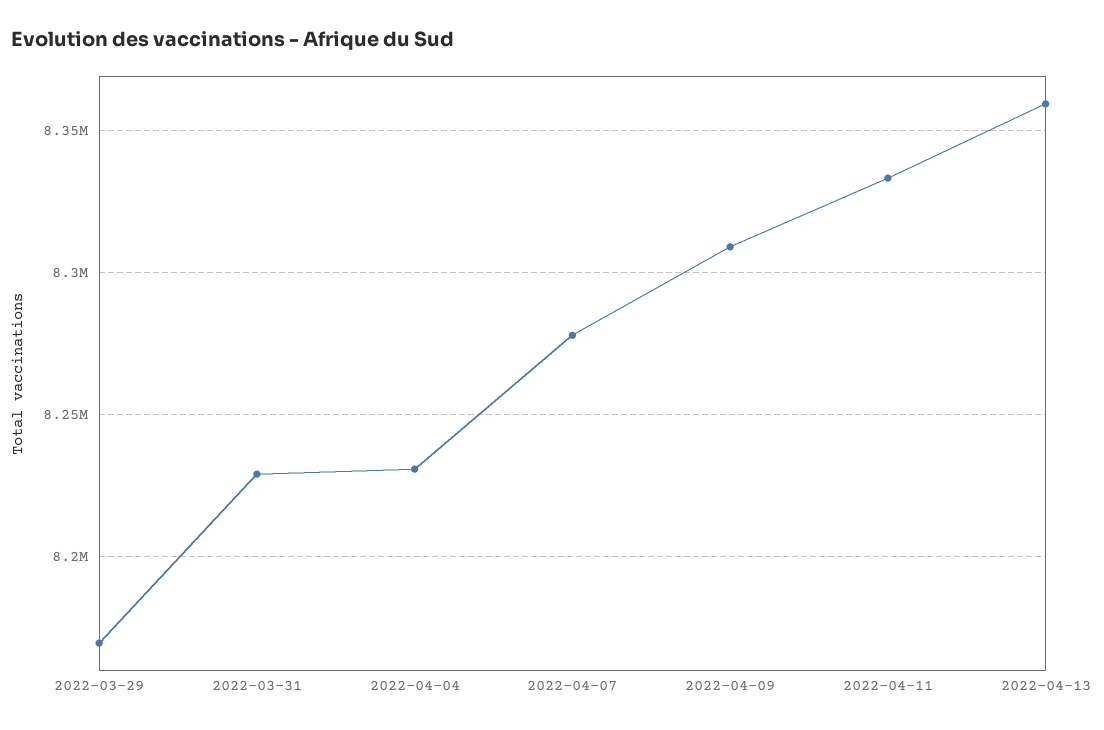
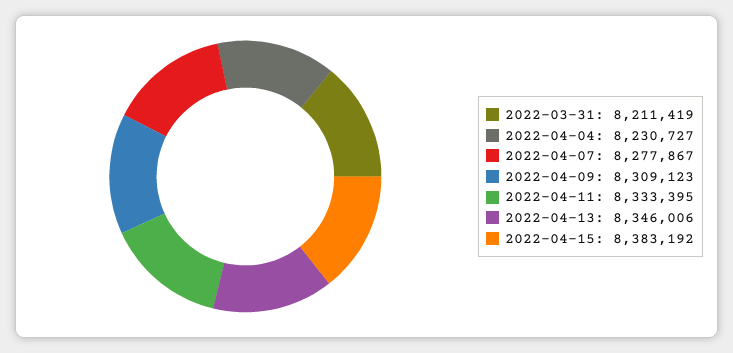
2022-03-29: 8170000 -> none
2022-03-31: 8230000 -> 8211419
2022-04-13: 8360000 -> 8346006
2022-04-15: none -> 8383192

